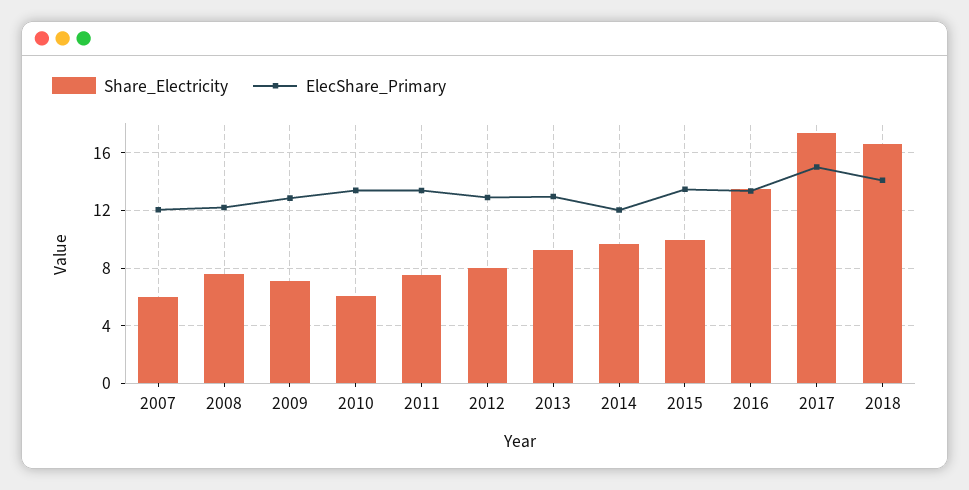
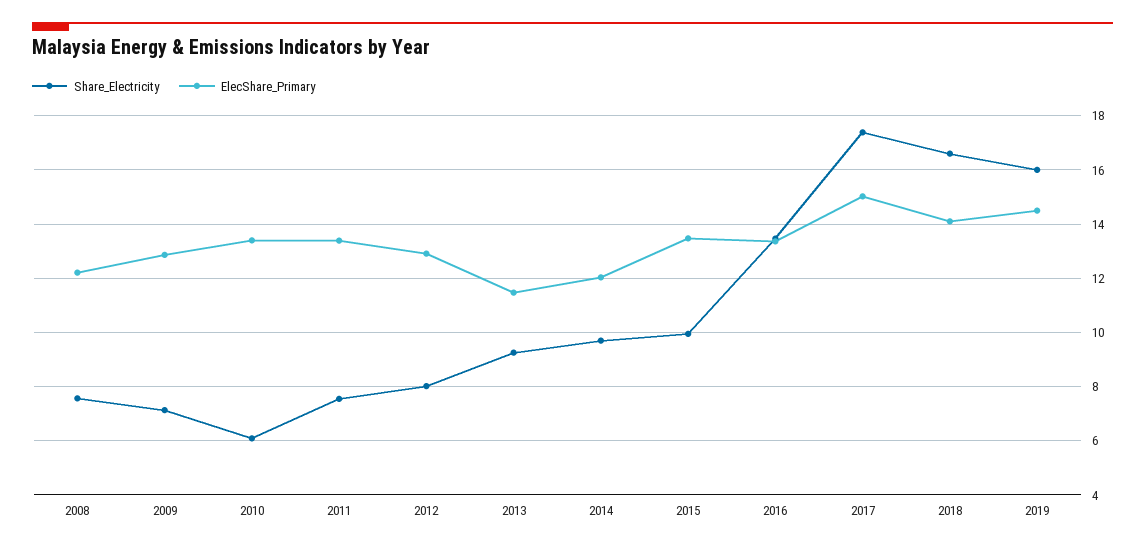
Share_Electricity, 2007: 6 -> none
ElecShare_Primary, 2007: 12 -> none
ElecShare_Primary, 2013: 13 -> 11.5
Share_Electricity, 2019: none -> 16
ElecShare_Primary, 2019: none -> 14.5

